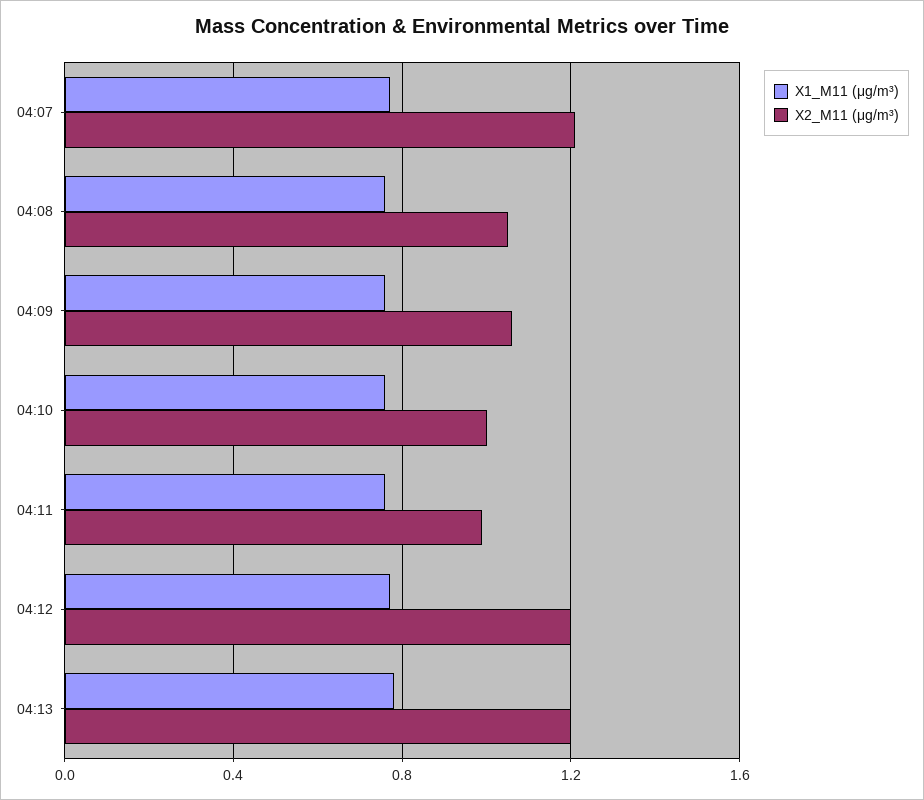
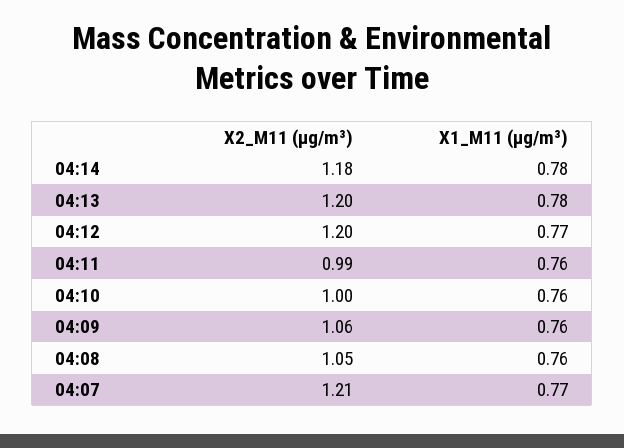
X2_M11 (μg/m³), 04:14: none -> 1.18
X1_M11 (μg/m³), 04:14: none -> 0.78

